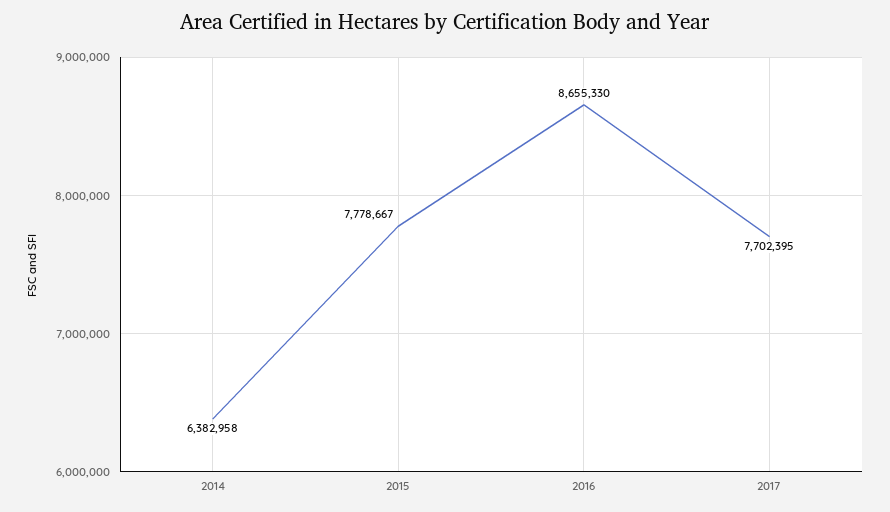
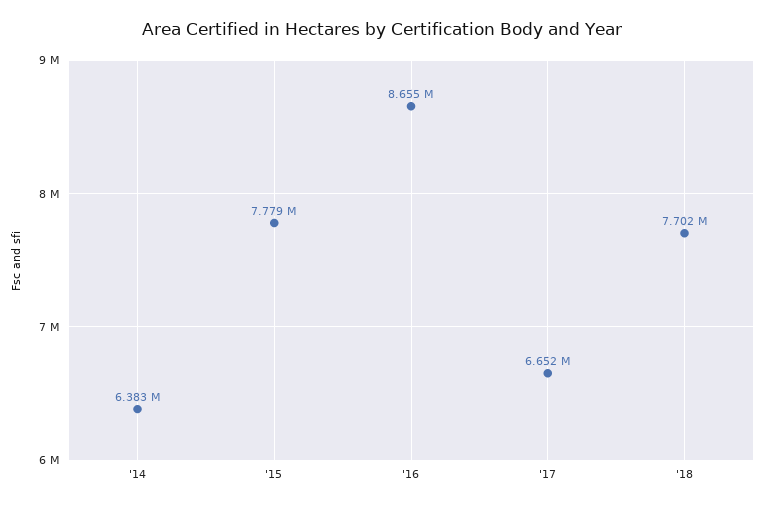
2017: 7702395 -> 6652000
'18: none -> 7702000

